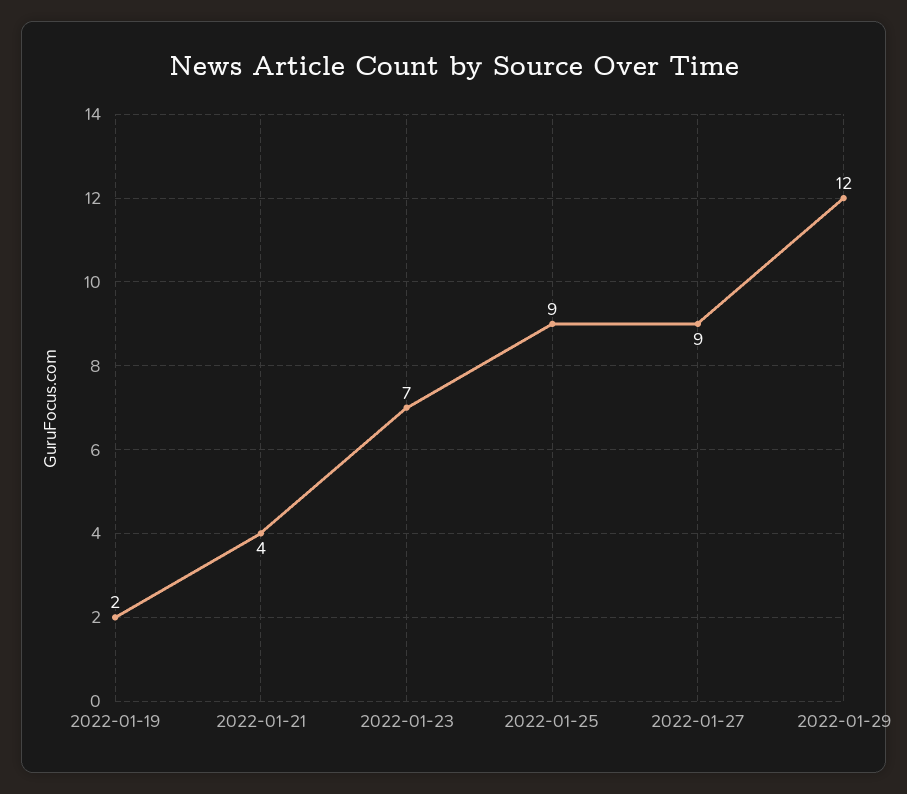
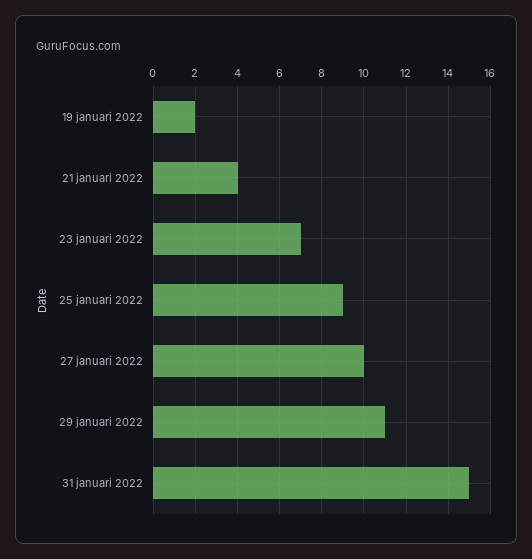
2022-01-27: 9 -> 10
2022-01-29: 12 -> 11
31 januari 2022: none -> 15

